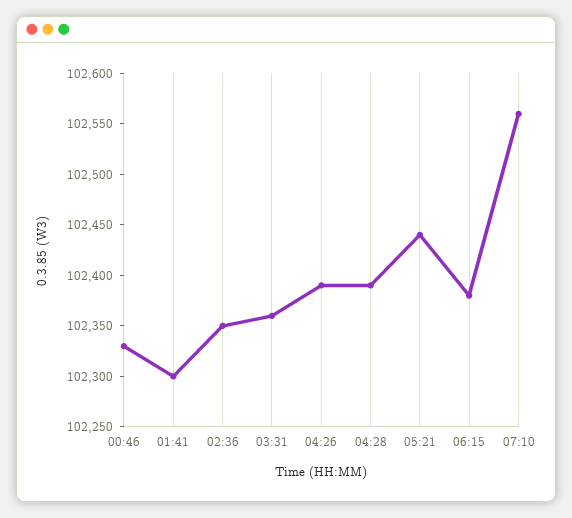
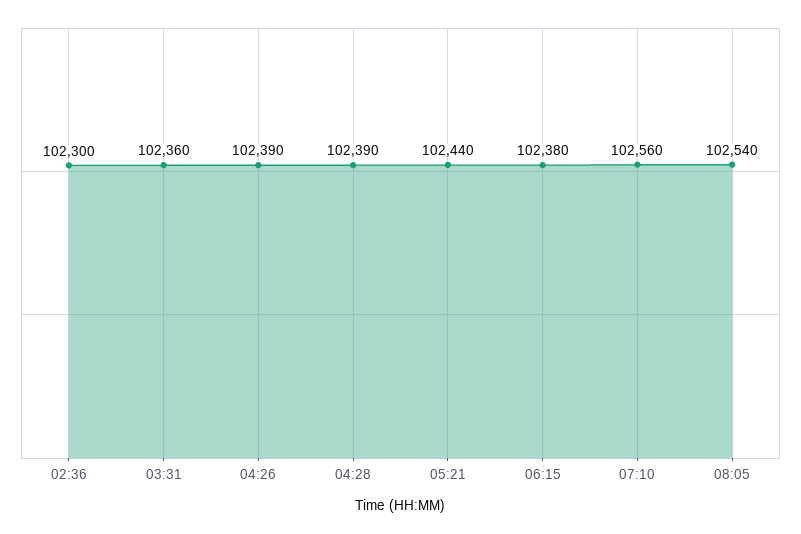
00:46: 102330 -> none
01:41: 102300 -> none
02:36: 102350 -> 102300
08:05: none -> 102540

